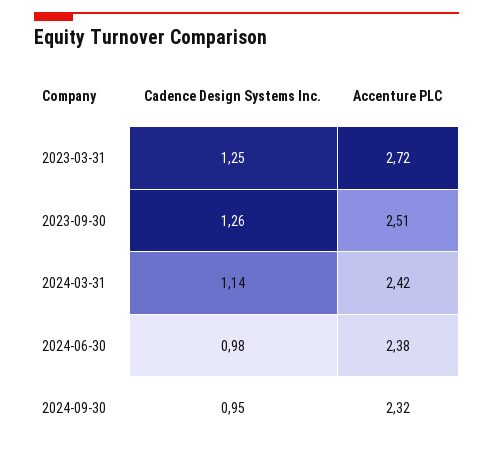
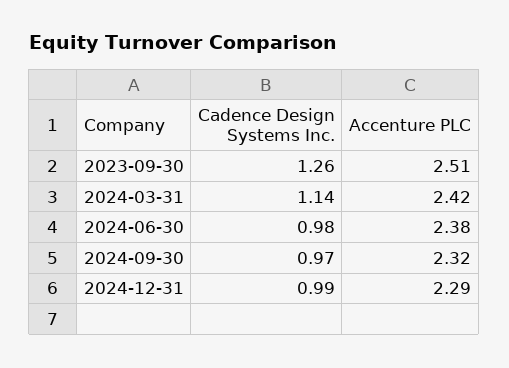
Cadence Design Systems Inc., 2023-03-31: 1.25 -> none
Accenture PLC, 2023-03-31: 2.72 -> none
Cadence Design Systems Inc., 2024-09-30: 0.95 -> 0.97
Cadence Design Systems Inc., 2024-12-31: none -> 0.99
Accenture PLC, 2024-12-31: none -> 2.29

